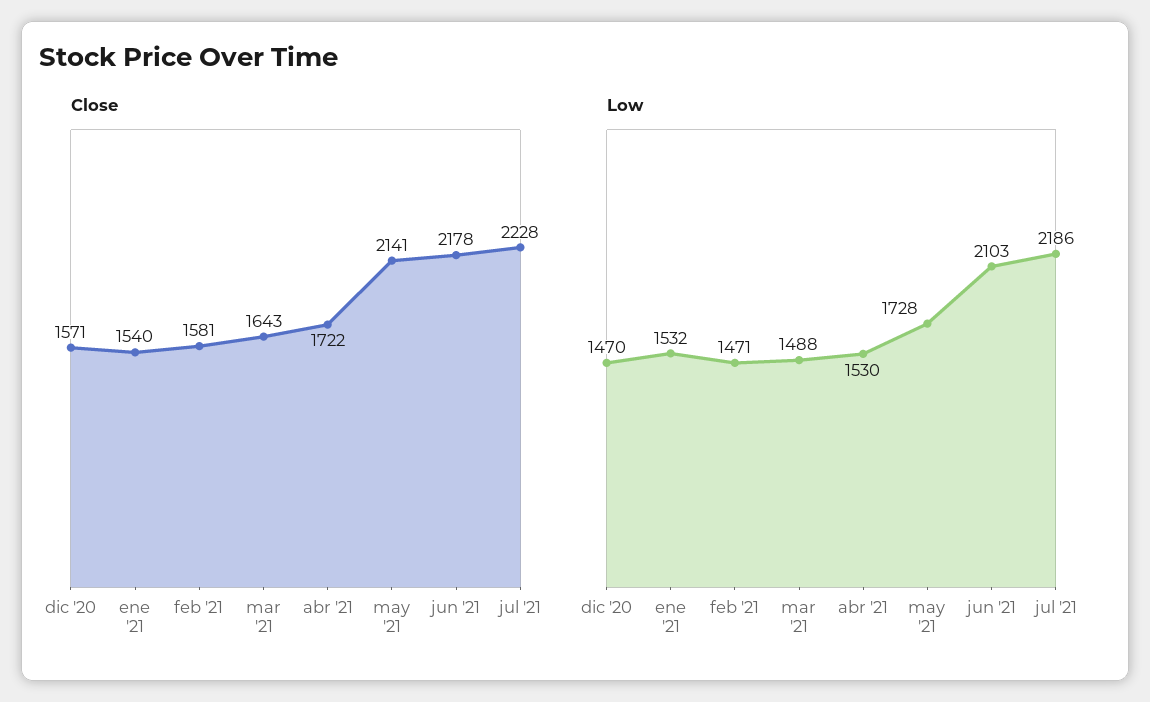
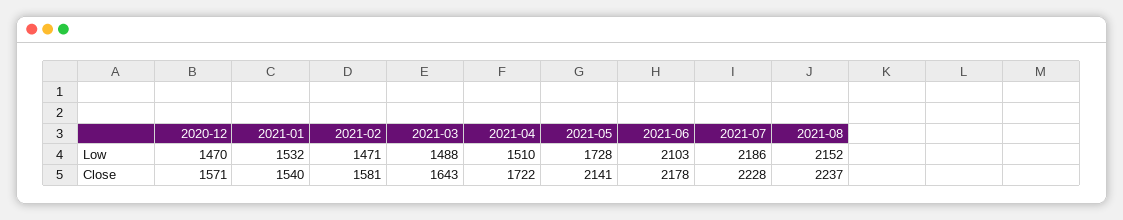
Low, abr '21: 1530 -> 1510
Low, 2021-08: none -> 2152
Close, 2021-08: none -> 2237

